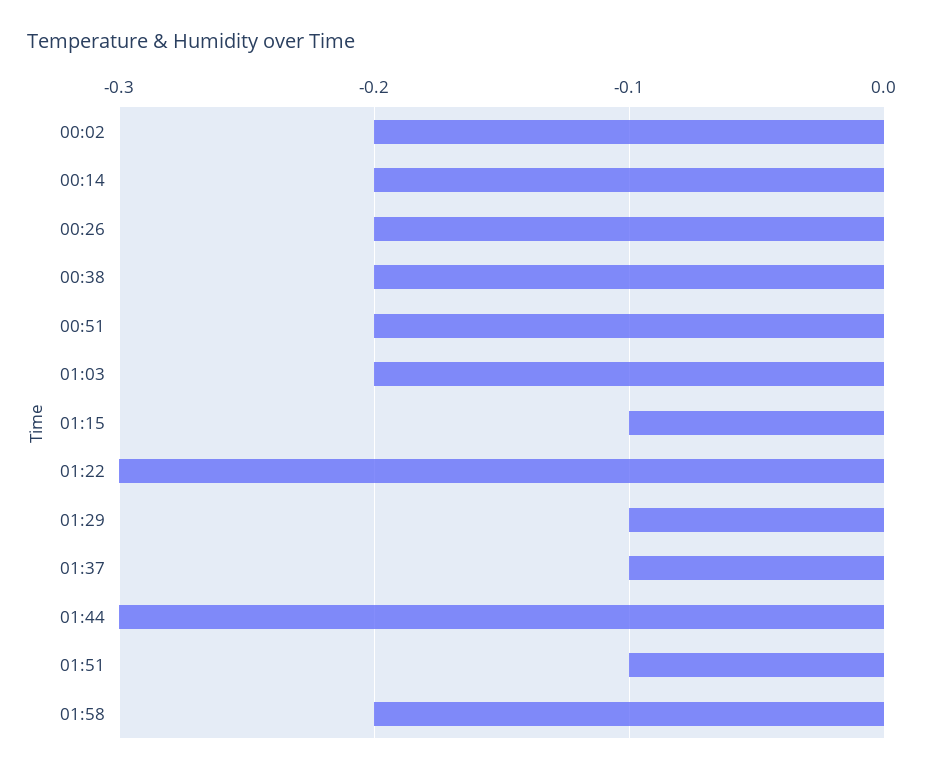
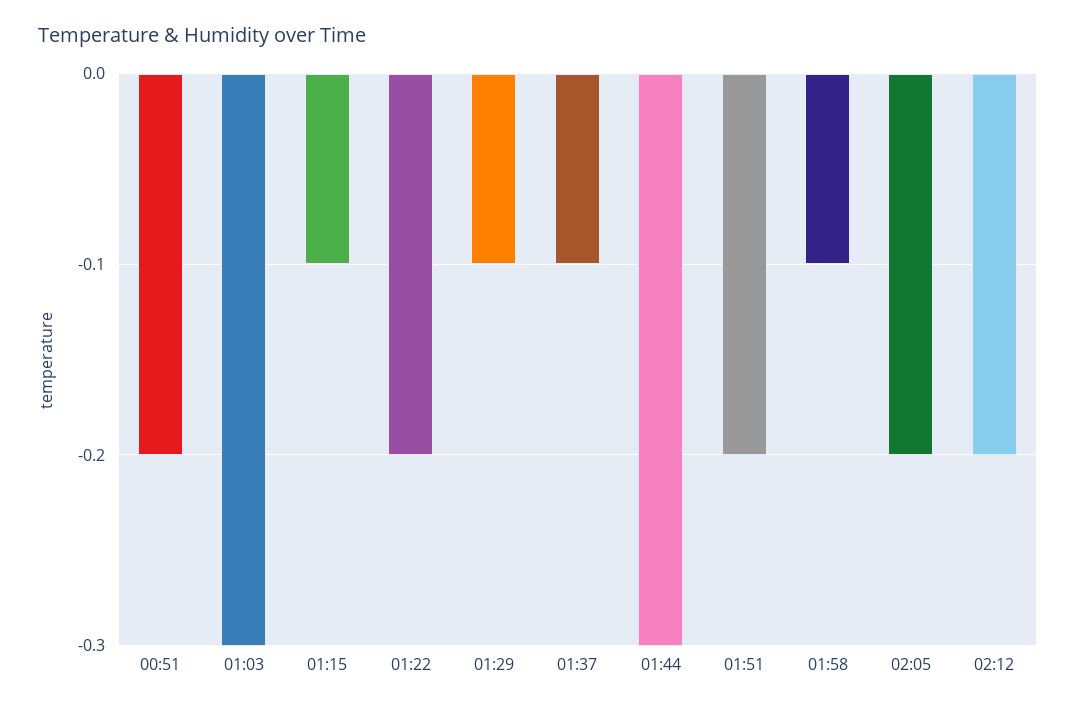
00:02: -0.2 -> none
00:14: -0.2 -> none
00:26: -0.2 -> none
00:38: -0.2 -> none
01:03: -0.2 -> -0.3
01:22: -0.3 -> -0.2
01:51: -0.1 -> -0.2
01:58: -0.2 -> -0.1
02:05: none -> -0.2
02:12: none -> -0.2

